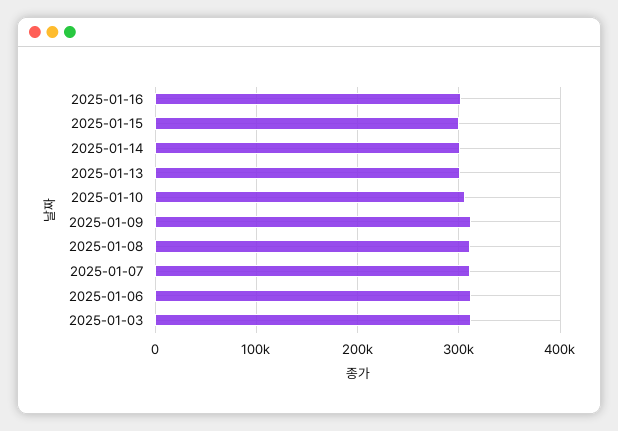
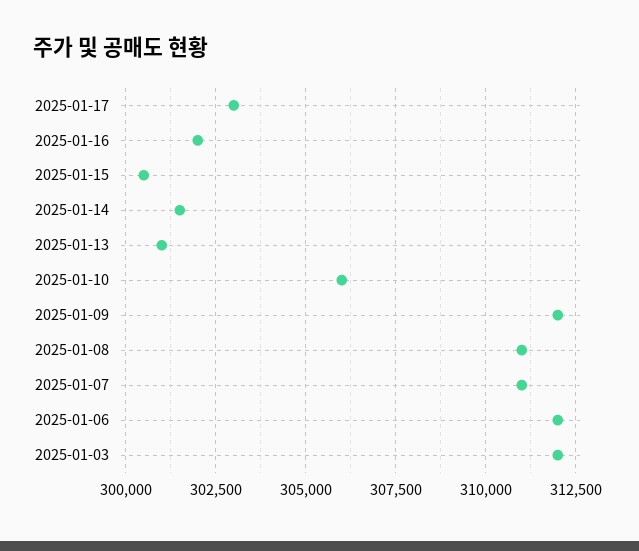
2025-01-17: none -> 303000

